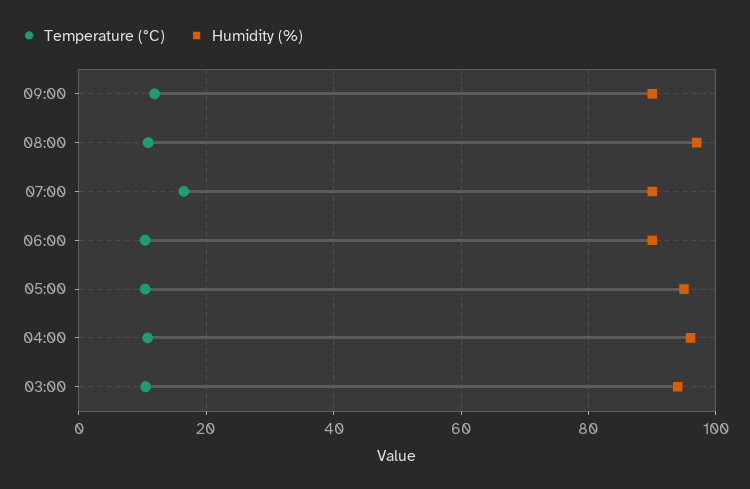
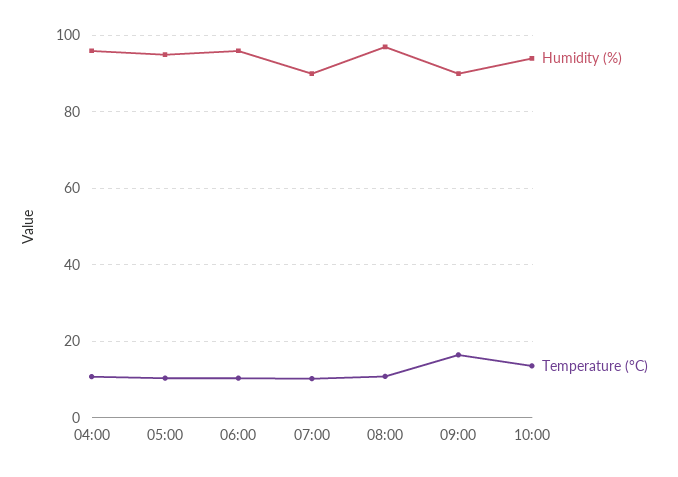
Temperature (°C), 09:00: 12 -> 16
Temperature (°C), 07:00: 16 -> 10
Humidity (%), 06:00: 90 -> 96
Temperature (°C), 03:00: 10 -> none
Humidity (%), 03:00: 94 -> none
Humidity (%), 10:00: none -> 94
Temperature (°C), 10:00: none -> 14

